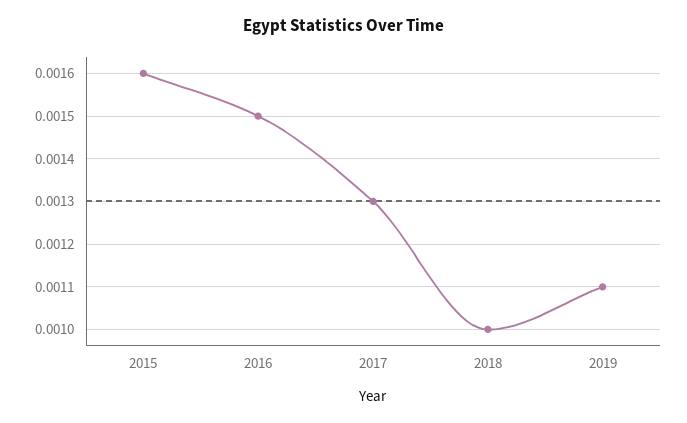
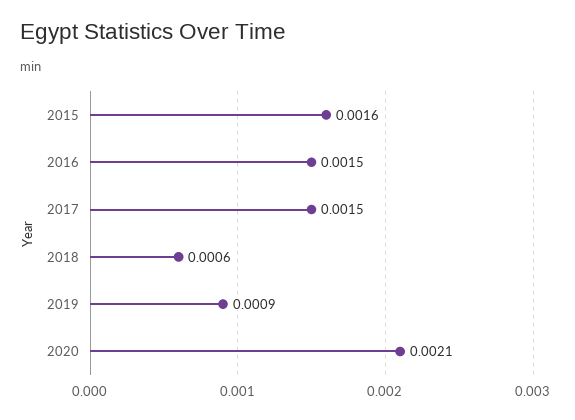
2017: 0.0013 -> 0.0015
2018: 0.001 -> 0.0006
2019: 0.0011 -> 0.0009
2020: none -> 0.0021

